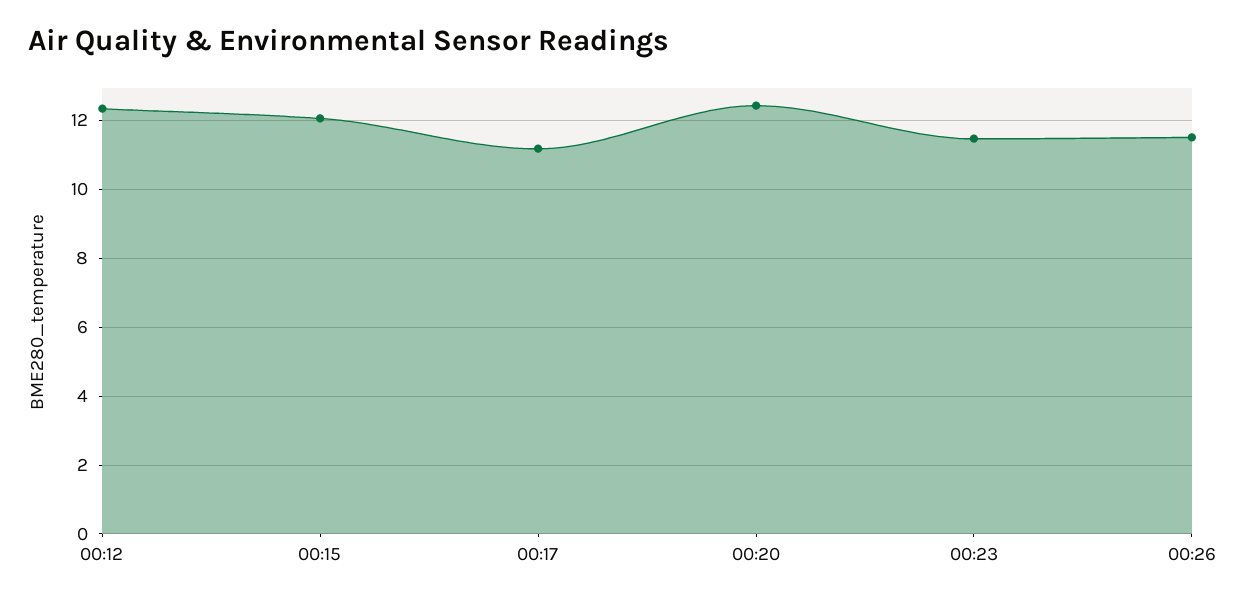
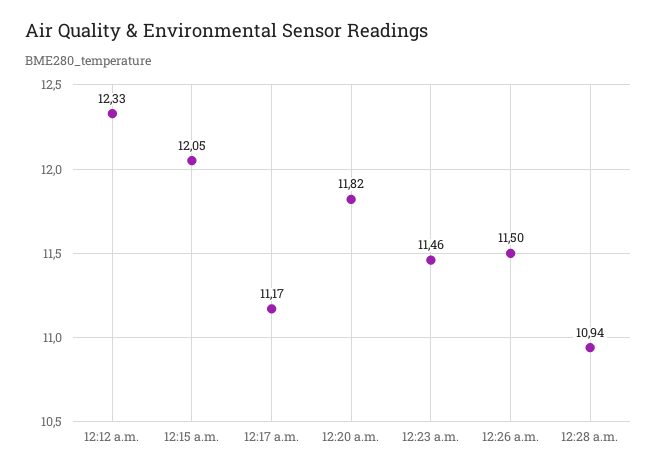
00:20: 12.4 -> 11.82
12:28 a.m.: none -> 10.94

